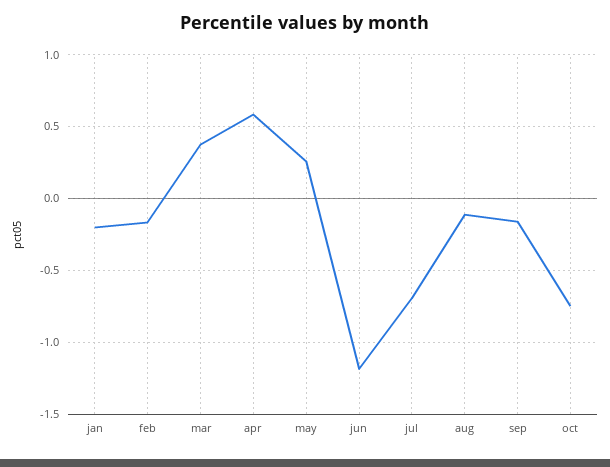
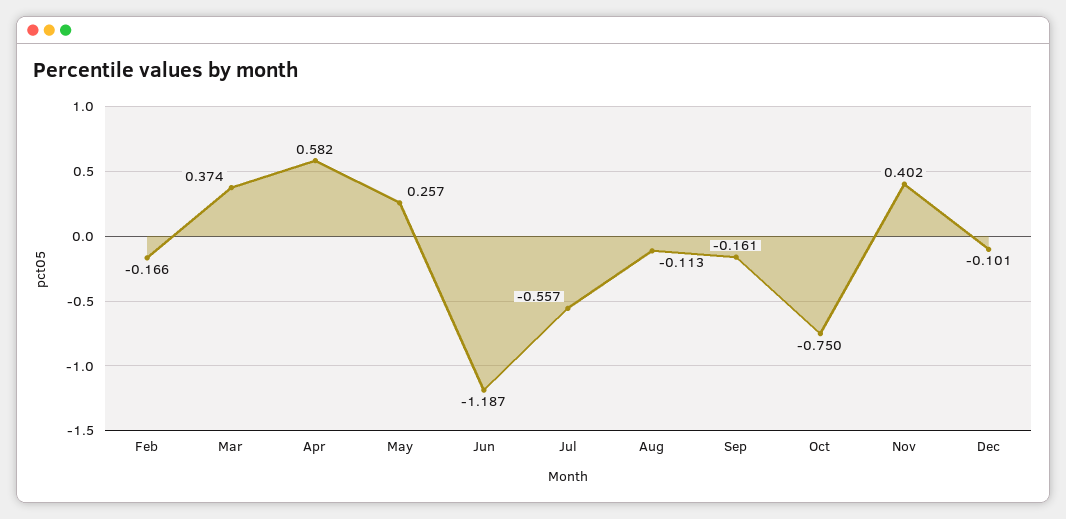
jan: -0.2 -> none
jul: -0.7 -> -0.557
Nov: none -> 0.402
Dec: none -> -0.101

